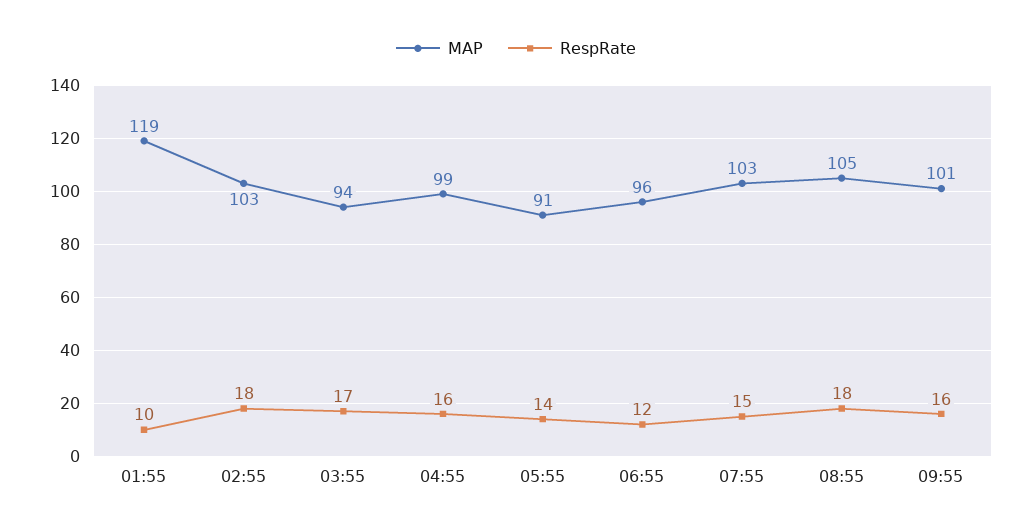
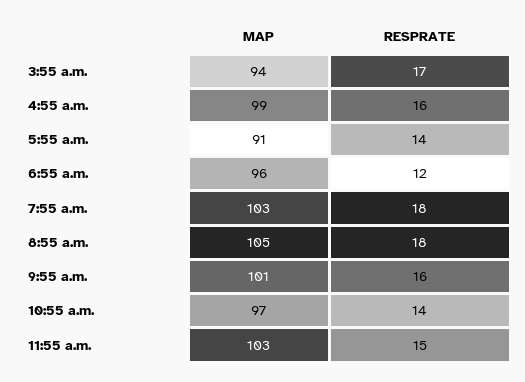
MAP, 01:55: 119 -> none
RespRate, 01:55: 10 -> none
MAP, 02:55: 103 -> none
RespRate, 02:55: 18 -> none
RespRate, 07:55: 15 -> 18
MAP, 10:55 a.m.: none -> 97
RespRate, 10:55 a.m.: none -> 14
MAP, 11:55 a.m.: none -> 103
RespRate, 11:55 a.m.: none -> 15

